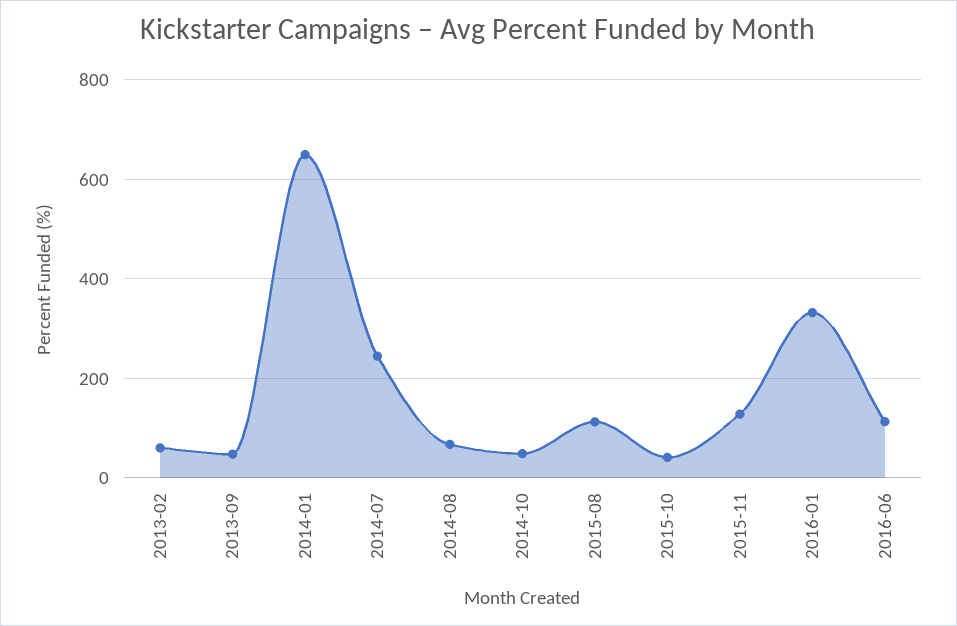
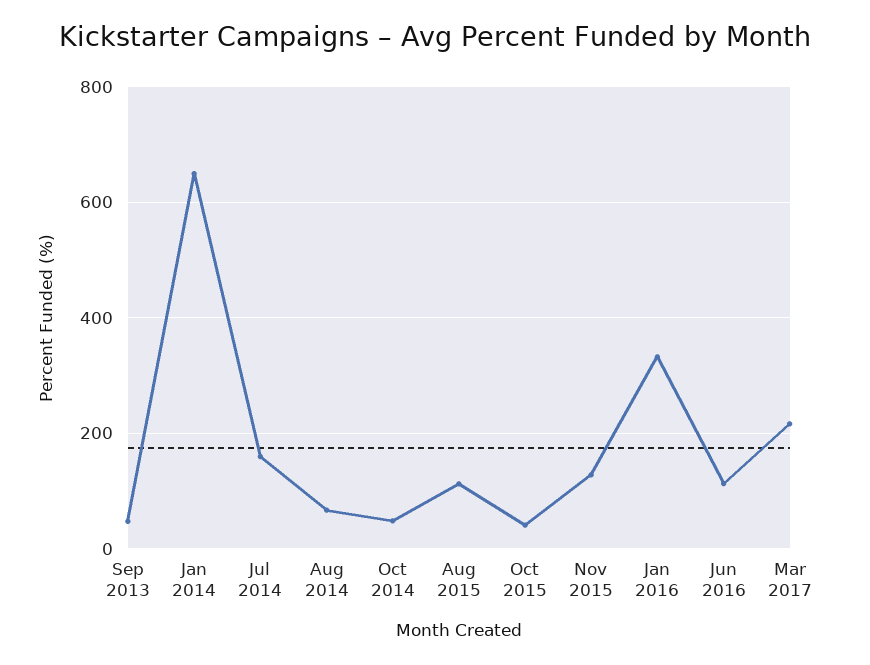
2013-02: 60 -> none
2014-07: 240 -> 160
Mar 2017: none -> 220

